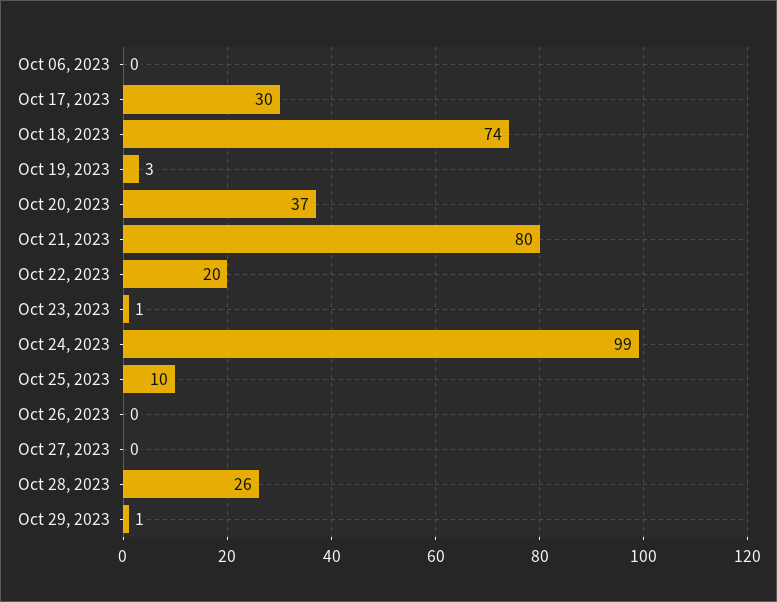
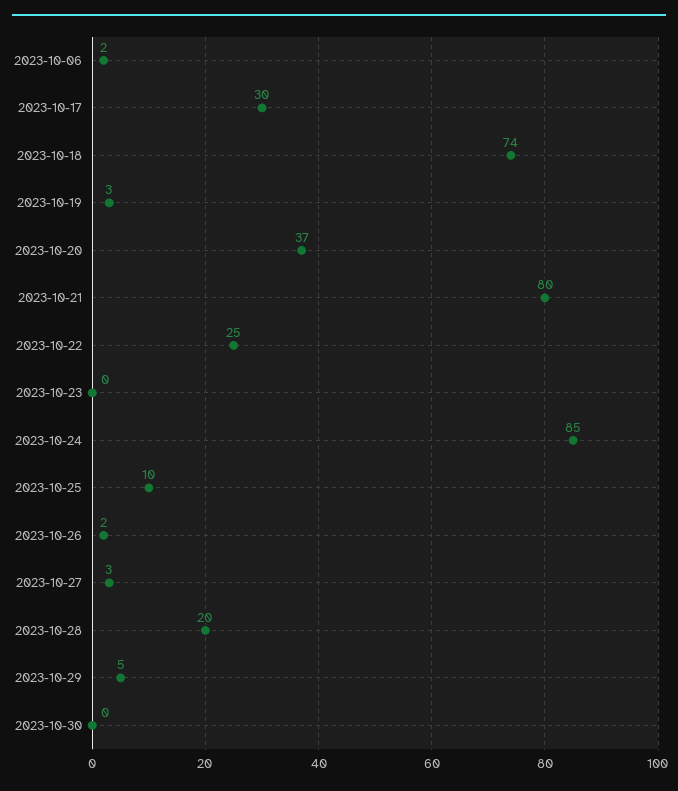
Oct 06, 2023: 0 -> 2
Oct 22, 2023: 20 -> 25
Oct 23, 2023: 1 -> 0
Oct 24, 2023: 99 -> 85
Oct 26, 2023: 0 -> 2
Oct 27, 2023: 0 -> 3
Oct 28, 2023: 26 -> 20
Oct 29, 2023: 1 -> 5
2023-10-30: none -> 0

